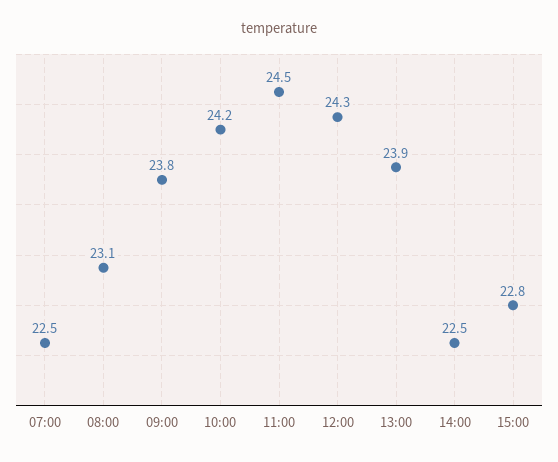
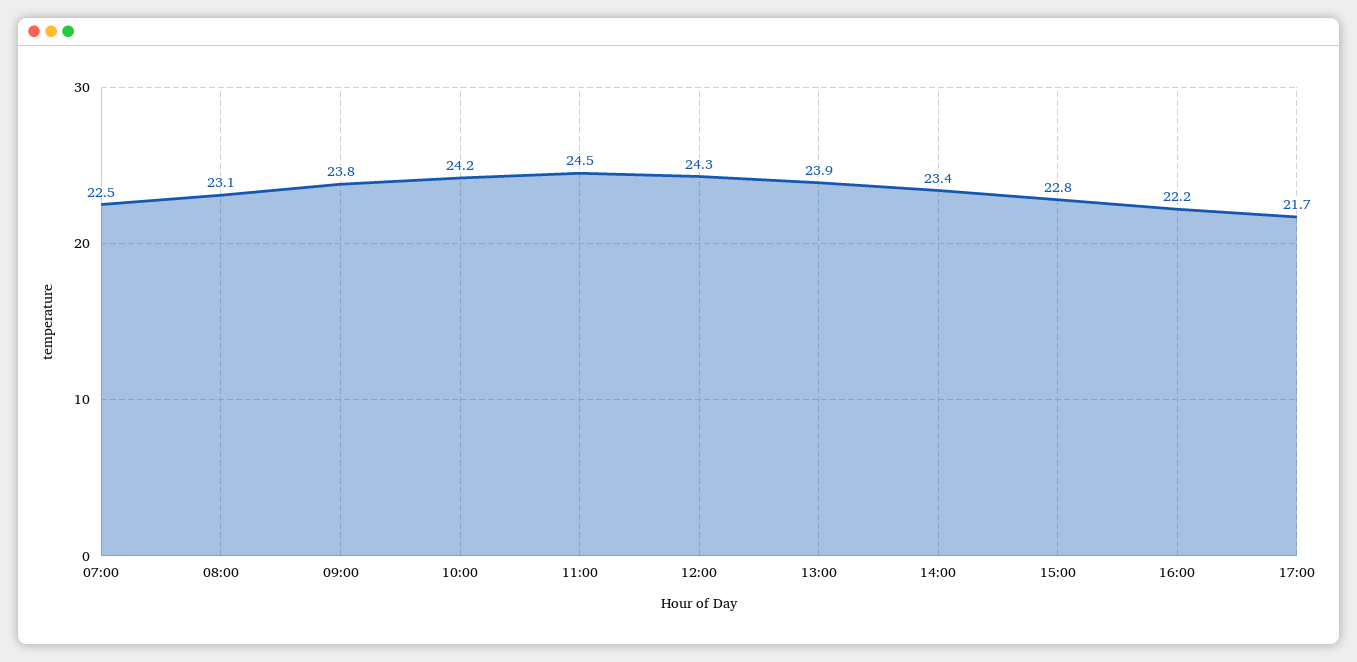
14:00: 22.5 -> 23.4
16:00: none -> 22.2
17:00: none -> 21.7

